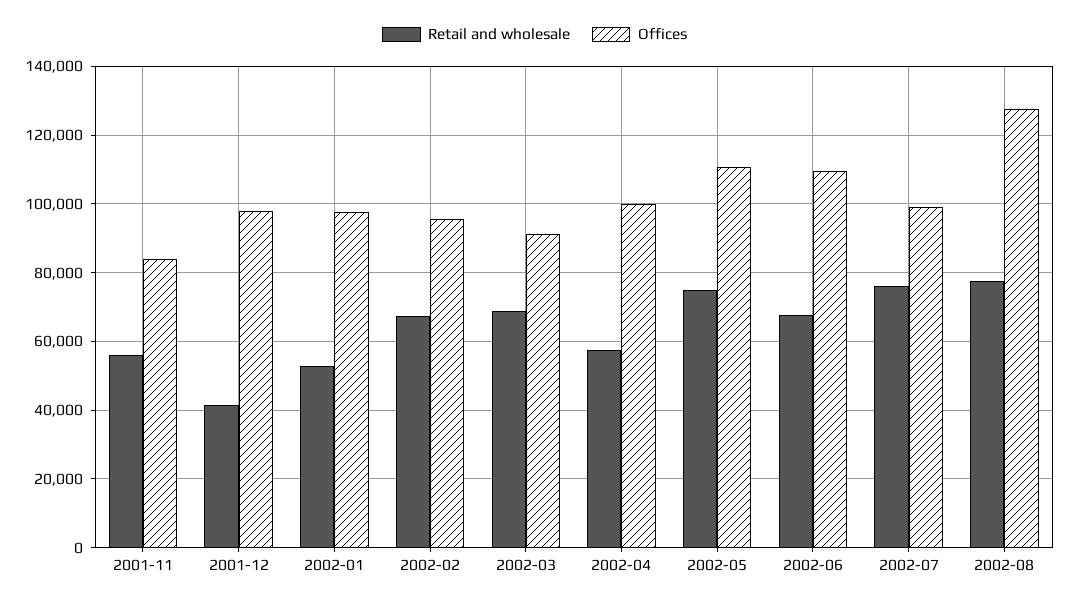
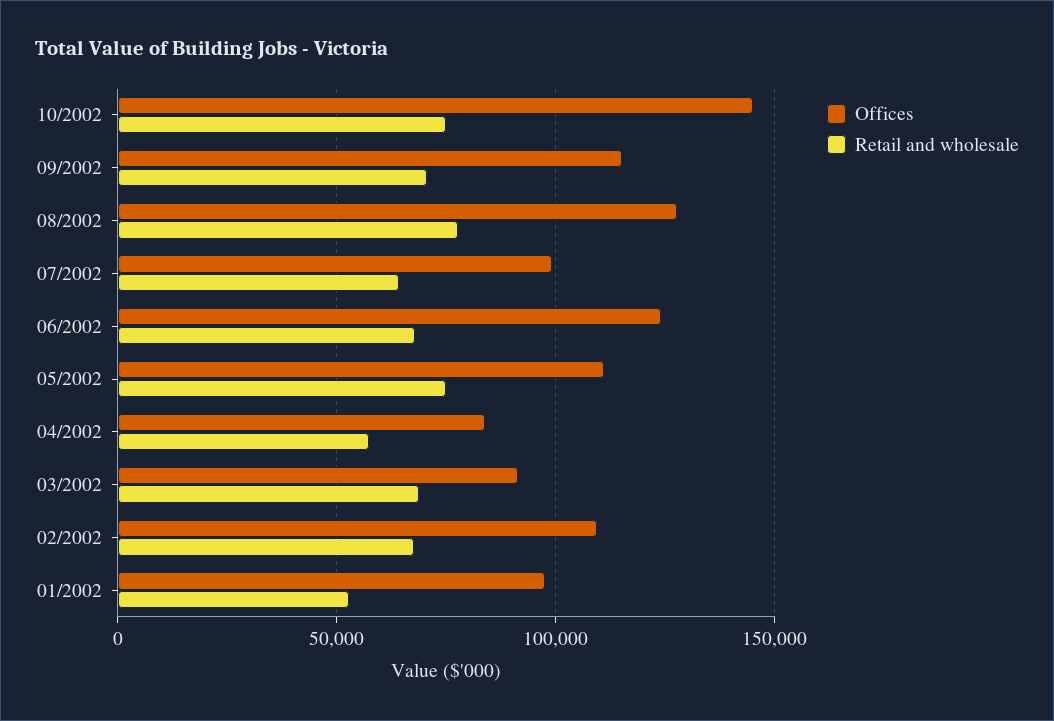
Retail and wholesale, 2001-11: 56000 -> none
Offices, 2001-11: 84000 -> none
Retail and wholesale, 2001-12: 42000 -> none
Offices, 2001-12: 98000 -> none
Offices, 2002-02: 96000 -> 110000
Offices, 2002-04: 100000 -> 85000
Offices, 2002-06: 110000 -> 125000
Retail and wholesale, 2002-07: 76000 -> 65000
Offices, 10/2002: none -> 145000
Retail and wholesale, 10/2002: none -> 75000
Offices, 09/2002: none -> 115000
Retail and wholesale, 09/2002: none -> 70000

